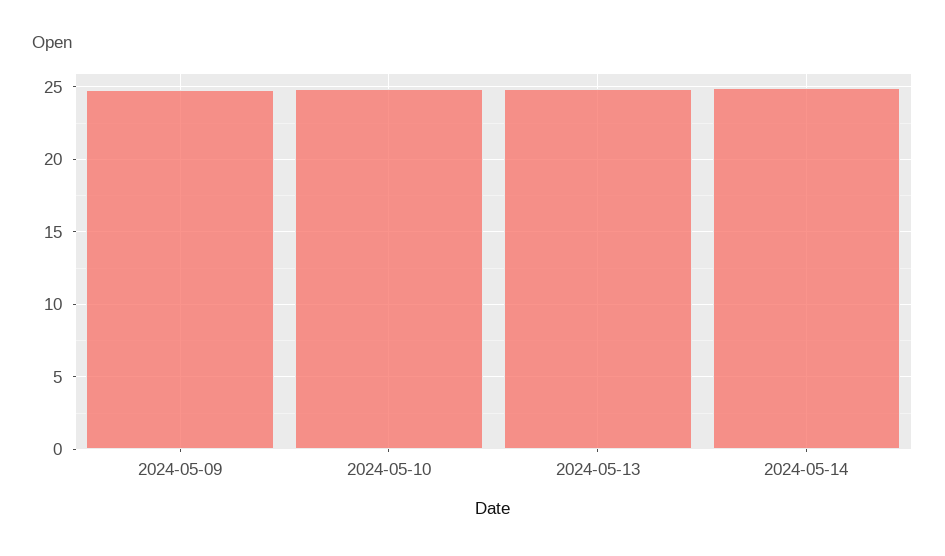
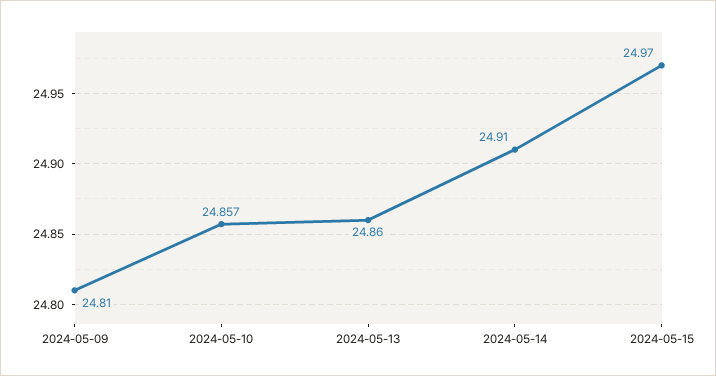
2024-05-15: none -> 24.97

